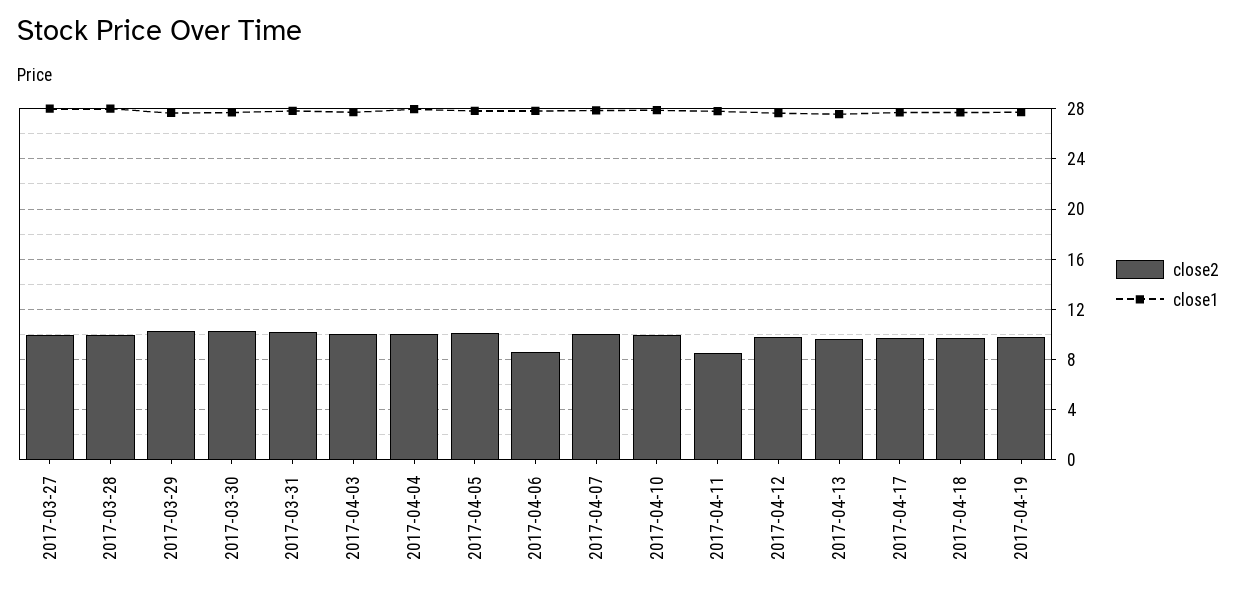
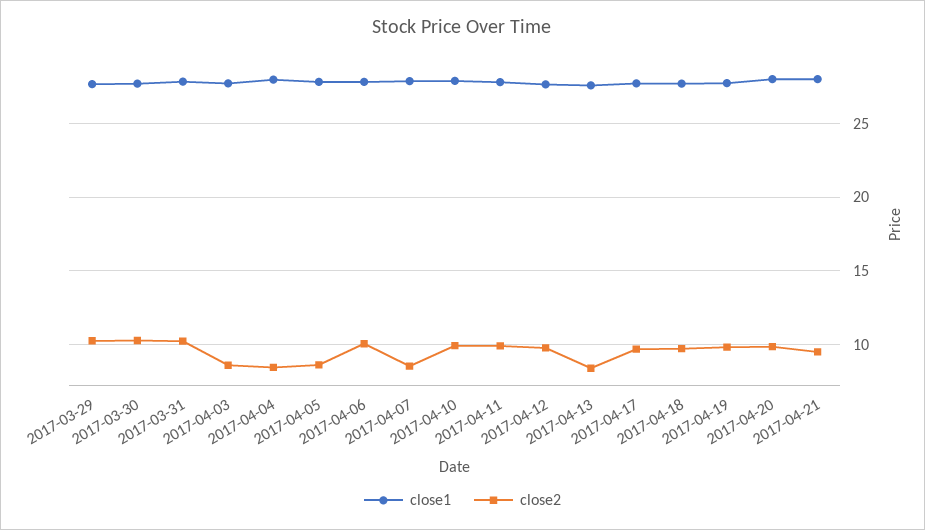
close2, 2017-03-27: 10 -> none
close1, 2017-03-27: 28 -> none
close2, 2017-03-28: 10 -> none
close1, 2017-03-28: 28 -> none
close2, 2017-04-03: 10 -> 8.5
close2, 2017-04-04: 10 -> 8.5
close2, 2017-04-05: 10 -> 8.5
close2, 2017-04-06: 8.5 -> 10
close2, 2017-04-07: 10 -> 8.5
close2, 2017-04-11: 8.5 -> 10
close2, 2017-04-13: 9.5 -> 8.5
close1, 2017-04-20: none -> 28
close2, 2017-04-20: none -> 10
close1, 2017-04-21: none -> 28
close2, 2017-04-21: none -> 9.5

